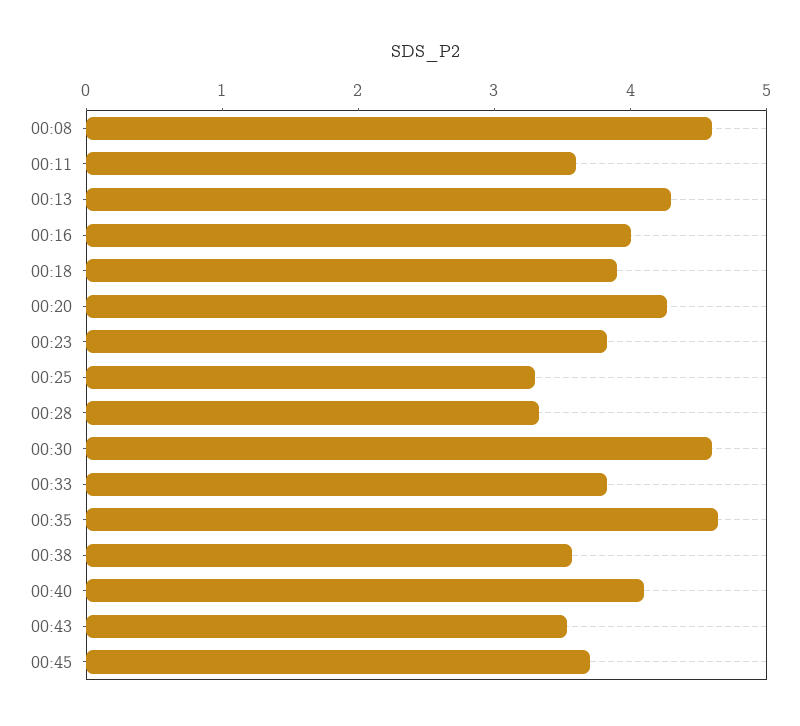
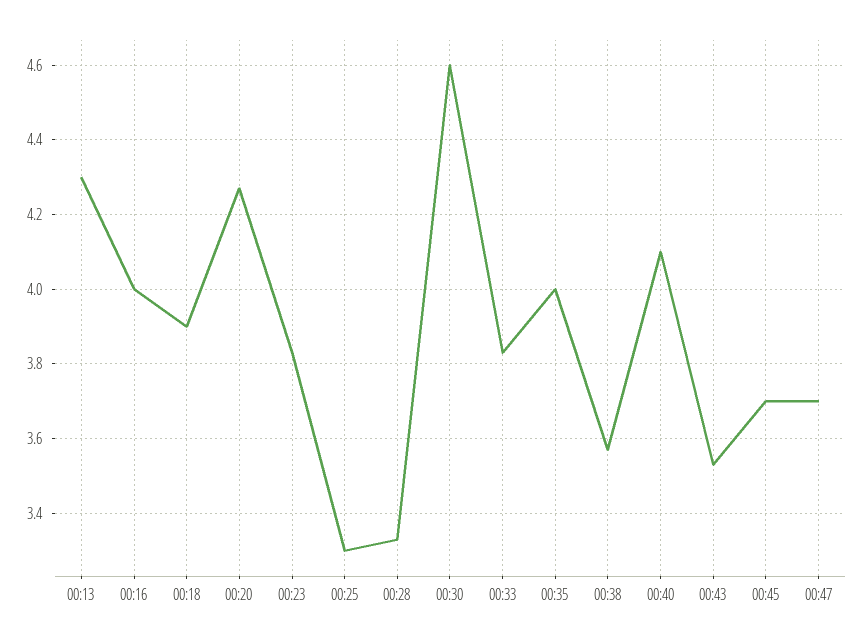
00:08: 4.6 -> none
00:11: 3.6 -> none
00:35: 4.6 -> 4
00:47: none -> 3.7

